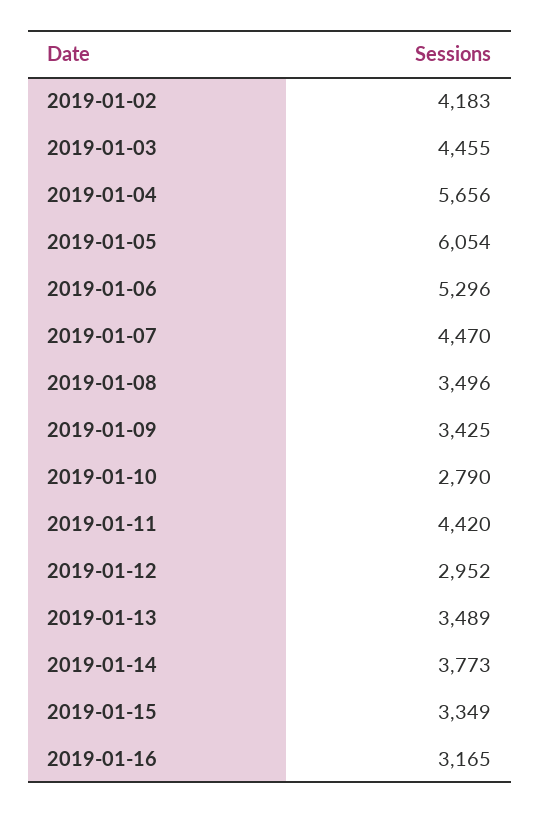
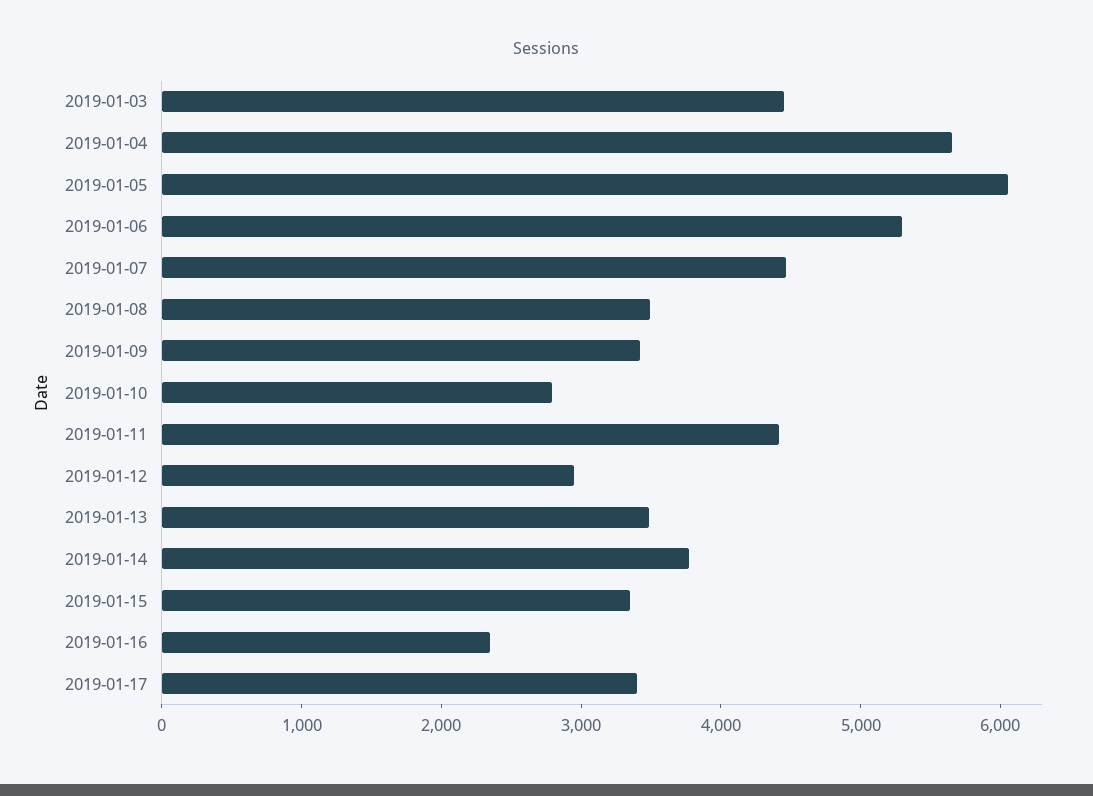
2019-01-02: 4183 -> none
2019-01-16: 3165 -> 2400
2019-01-17: none -> 3400

